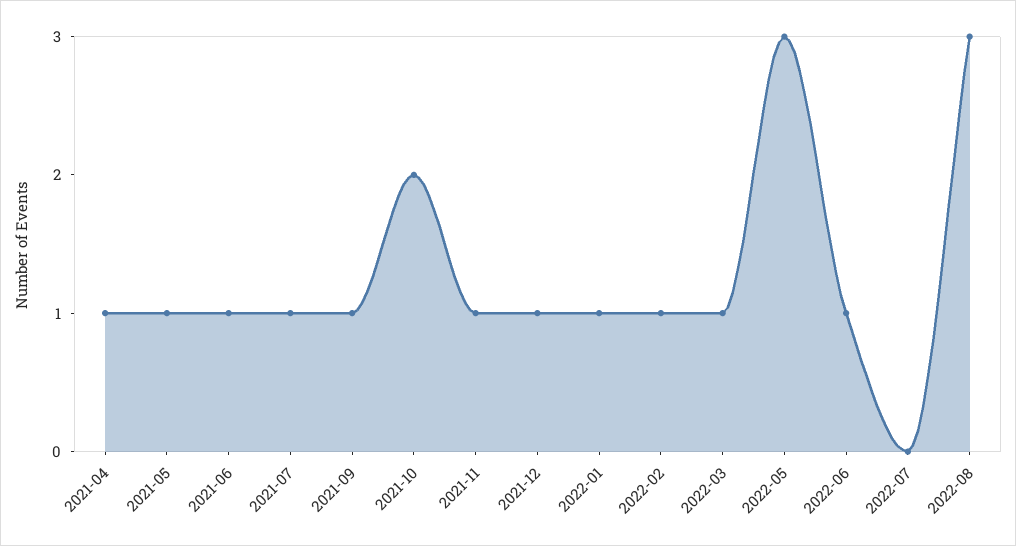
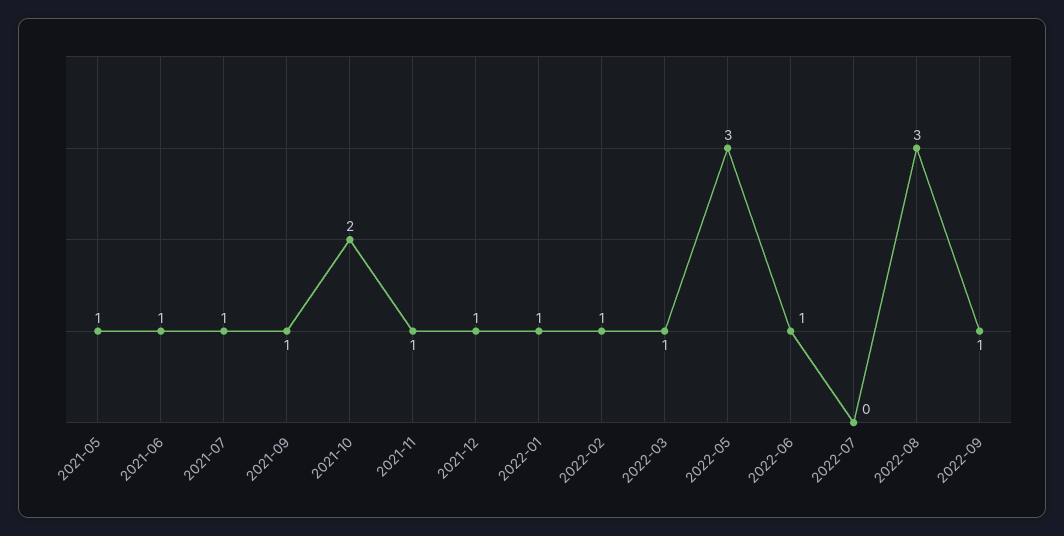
2021-04: 1 -> none
2022-09: none -> 1

